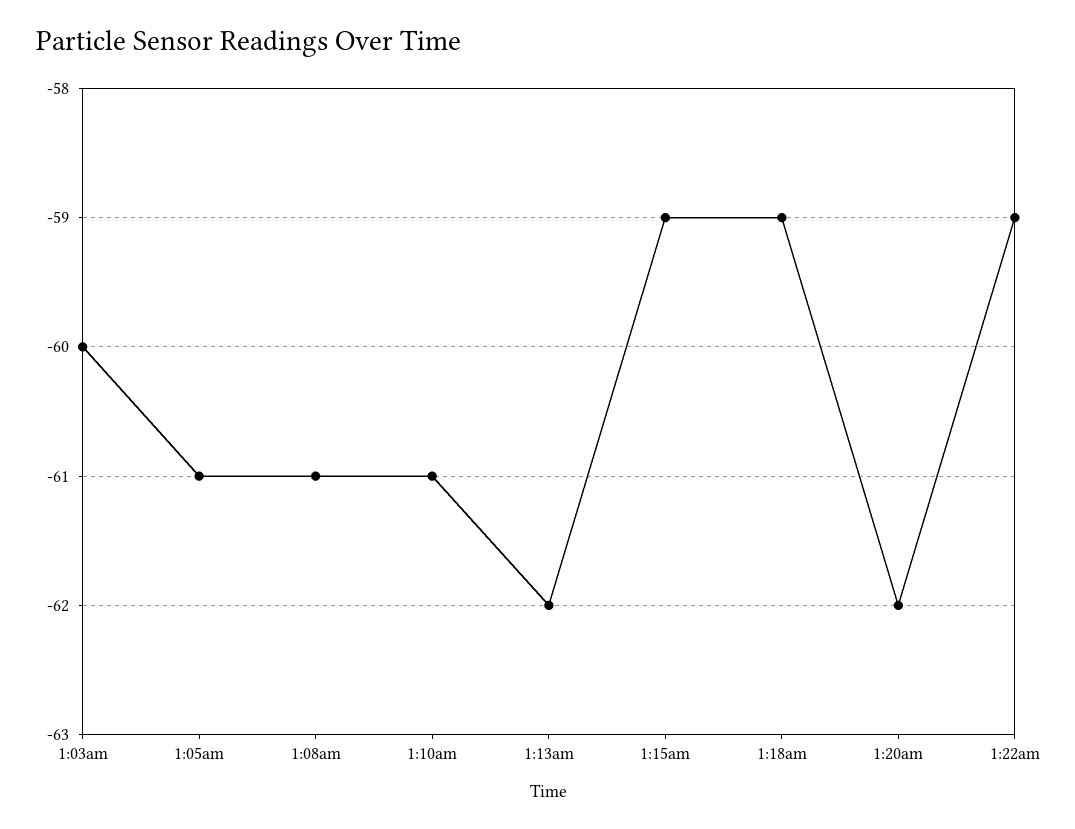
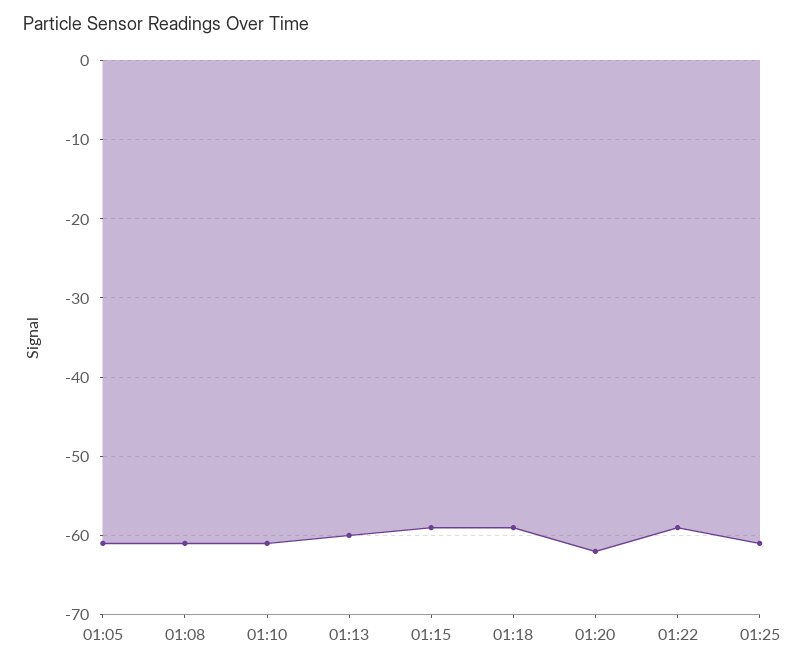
1:03am: -60 -> none
1:13am: -62 -> -60
01:25: none -> -61

